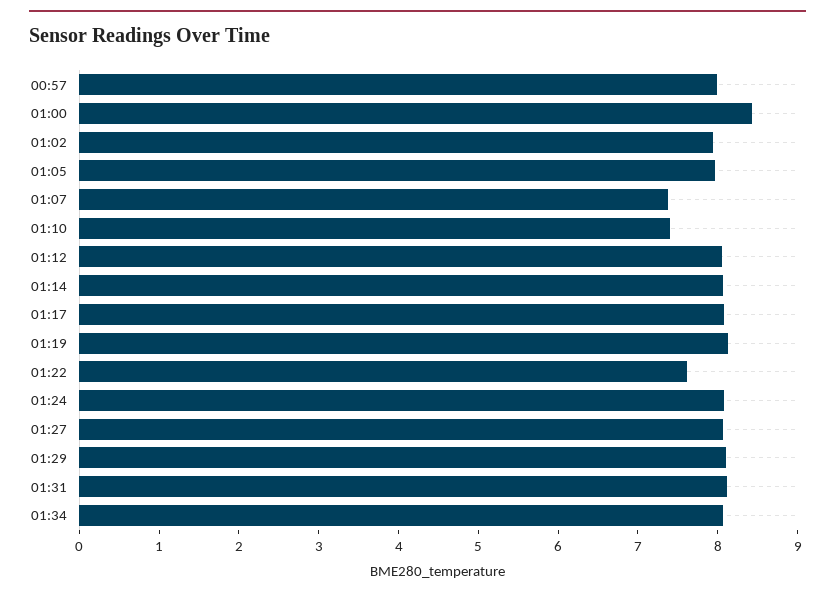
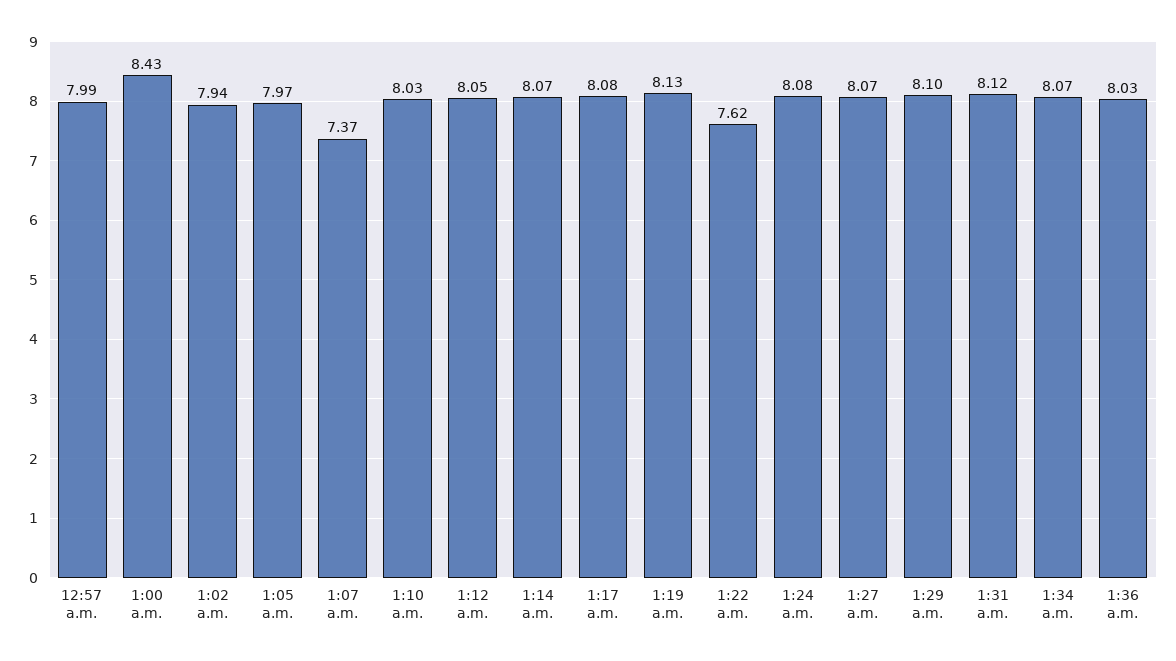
01:10: 7.4 -> 8.03
1:36 a.m.: none -> 8.03

